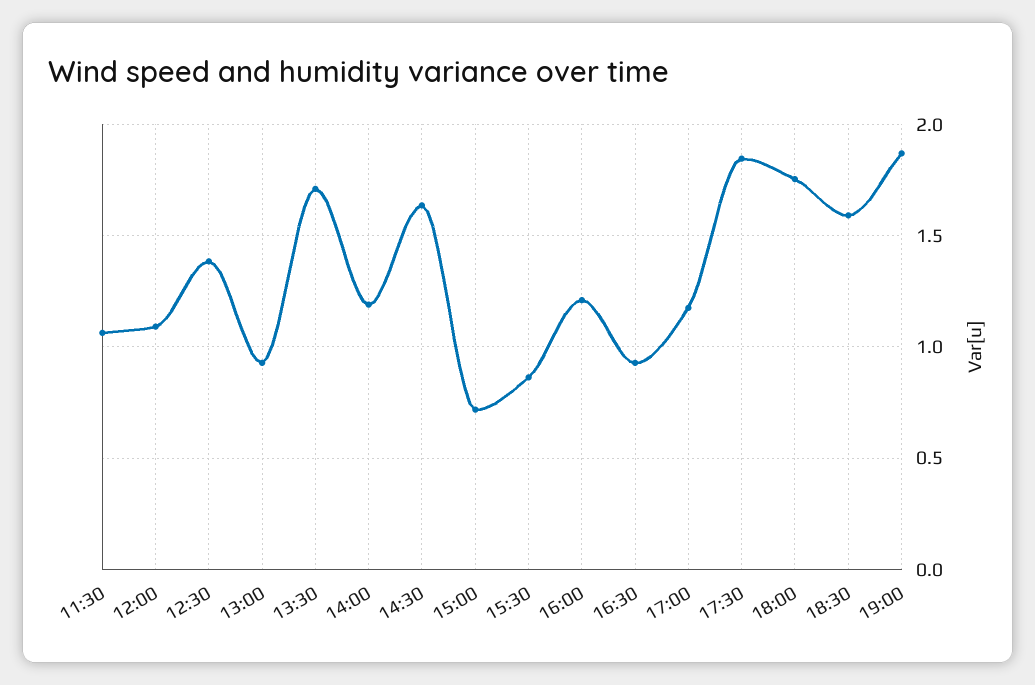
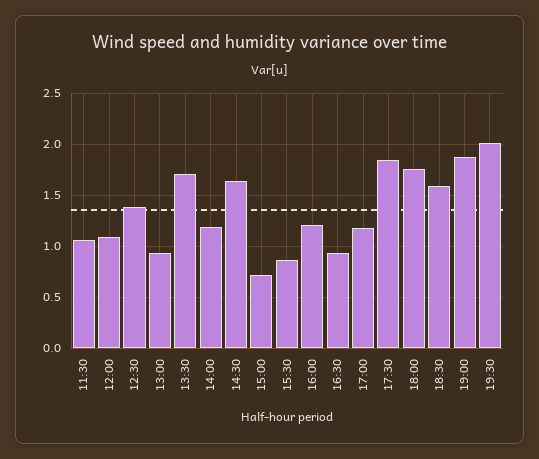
19:30: none -> 2

